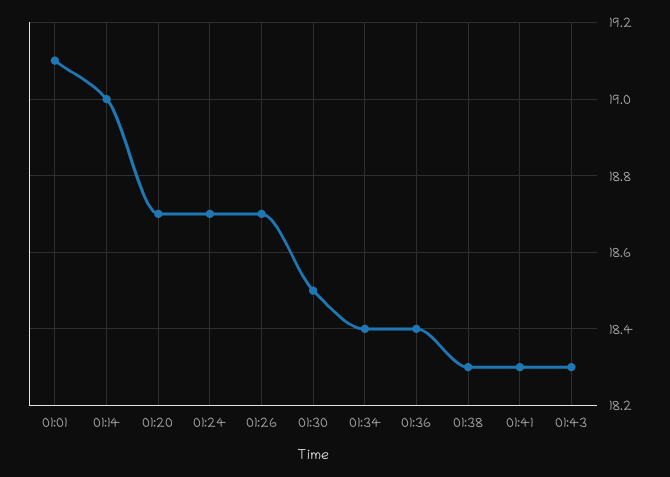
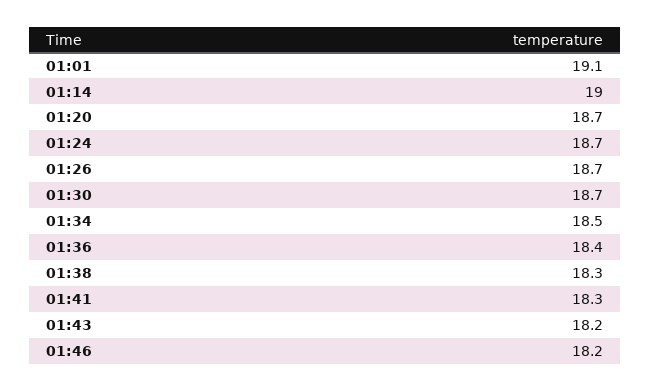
01:30: 18.5 -> 18.7
01:34: 18.4 -> 18.5
01:43: 18.3 -> 18.2
01:46: none -> 18.2

